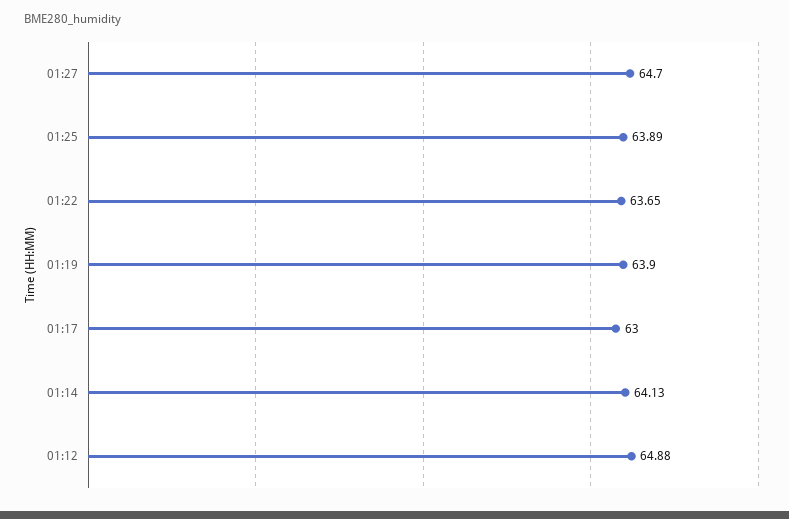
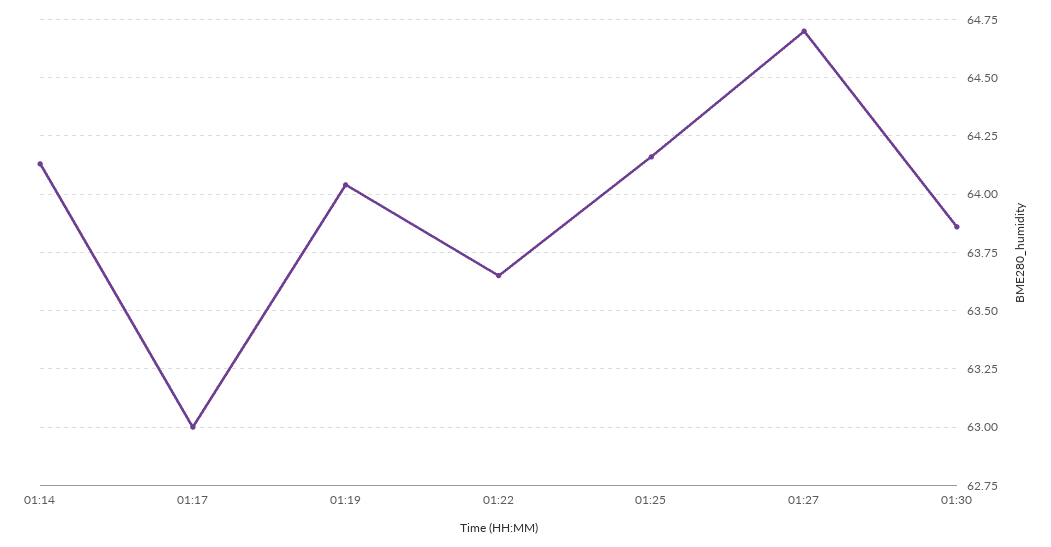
01:25: 63.89 -> 64.15
01:19: 63.9 -> 64.05
01:12: 64.88 -> none
01:30: none -> 63.85

